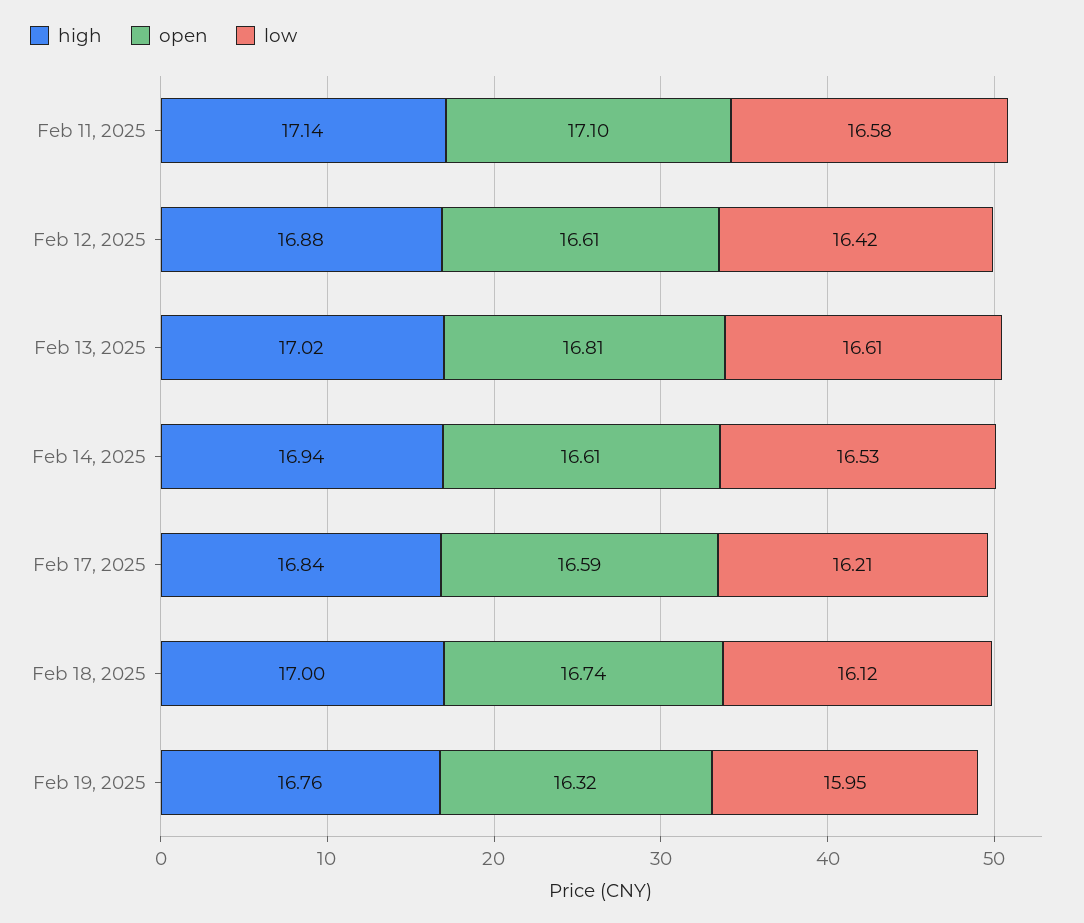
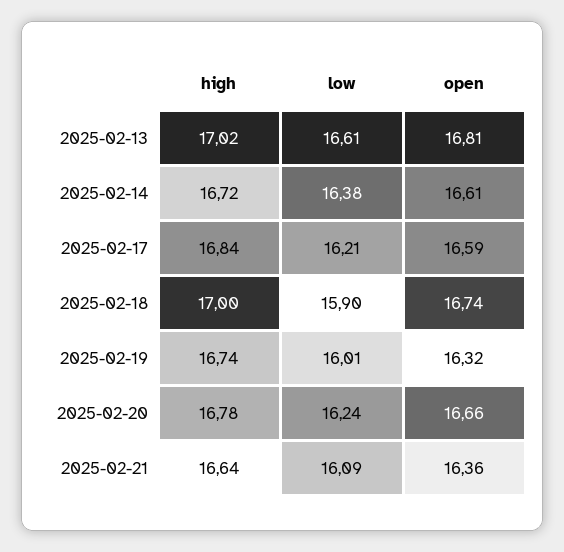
high, Feb 11, 2025: 17.14 -> none
open, Feb 11, 2025: 17.1 -> none
low, Feb 11, 2025: 16.58 -> none
high, Feb 12, 2025: 16.88 -> none
open, Feb 12, 2025: 16.61 -> none
low, Feb 12, 2025: 16.42 -> none
high, Feb 14, 2025: 16.94 -> 16.72
low, Feb 14, 2025: 16.53 -> 16.38
low, Feb 18, 2025: 16.12 -> 15.9
high, Feb 19, 2025: 16.76 -> 16.74
low, Feb 19, 2025: 15.95 -> 16.01
high, 2025-02-20: none -> 16.78
low, 2025-02-20: none -> 16.24
open, 2025-02-20: none -> 16.66
high, 2025-02-21: none -> 16.64
low, 2025-02-21: none -> 16.09
open, 2025-02-21: none -> 16.36

